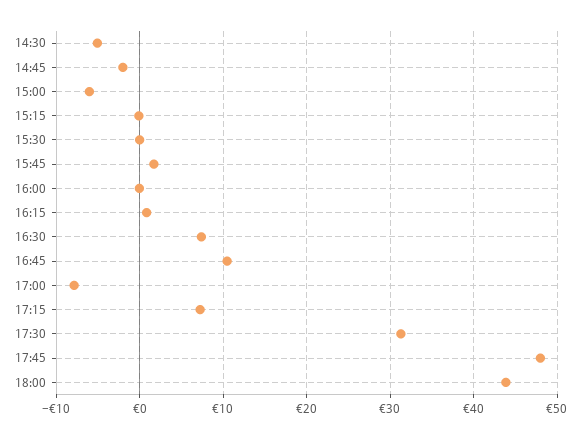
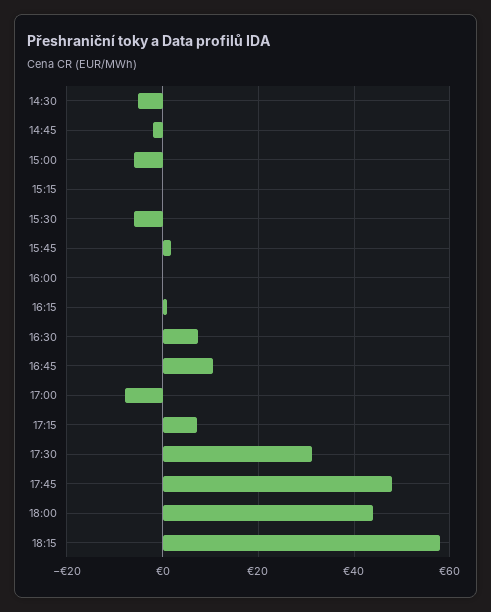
15:30: 0 -> -6
18:15: none -> 58

